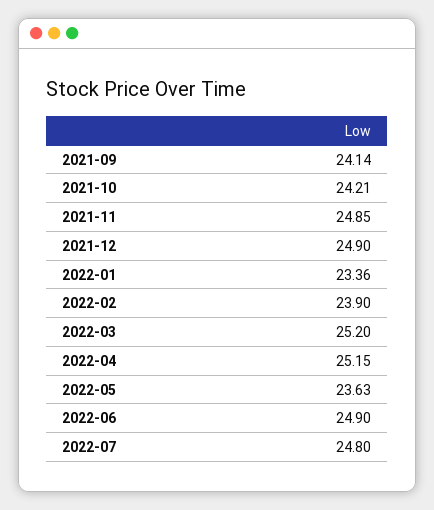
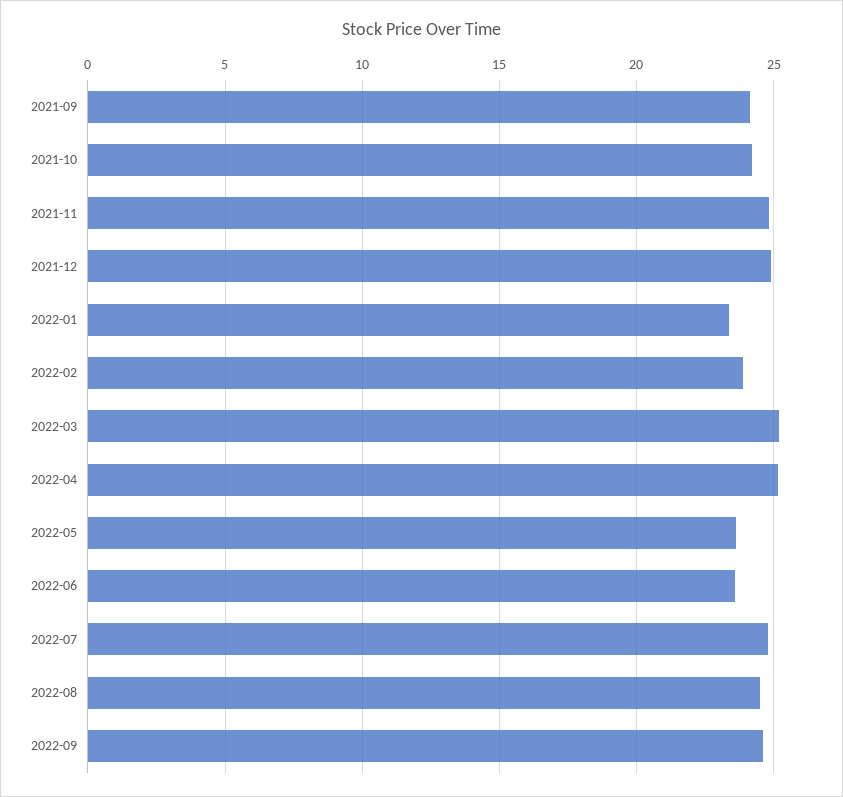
2022-06: 24.9 -> 23.5
2022-08: none -> 24.5
2022-09: none -> 24.5

